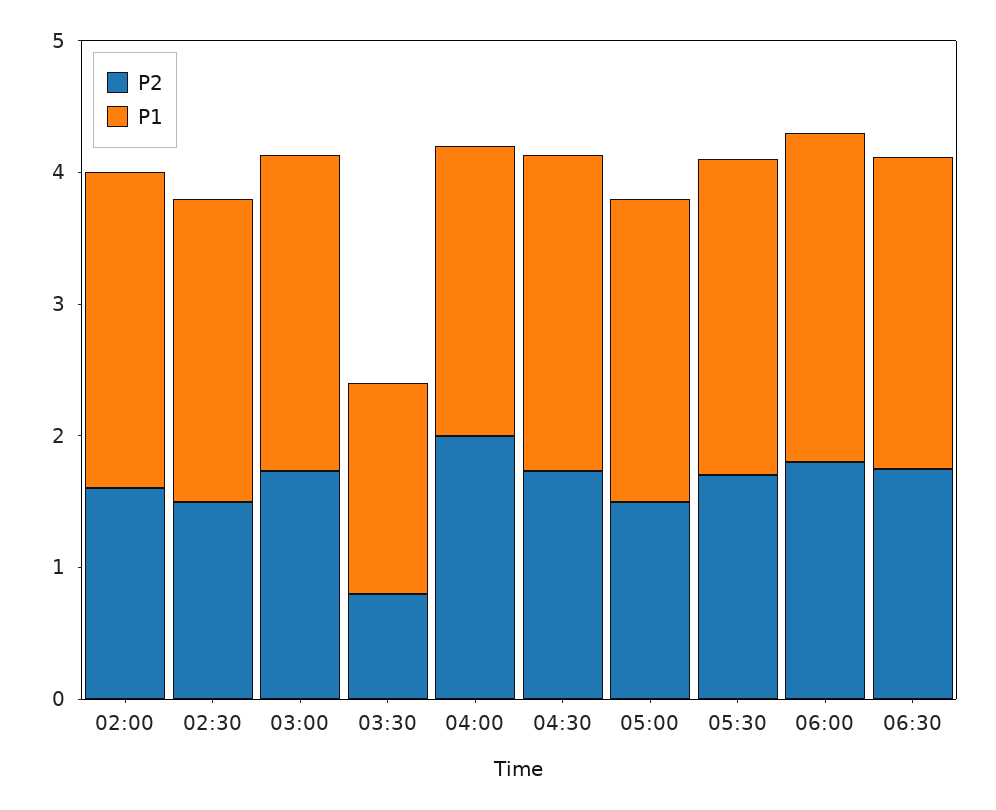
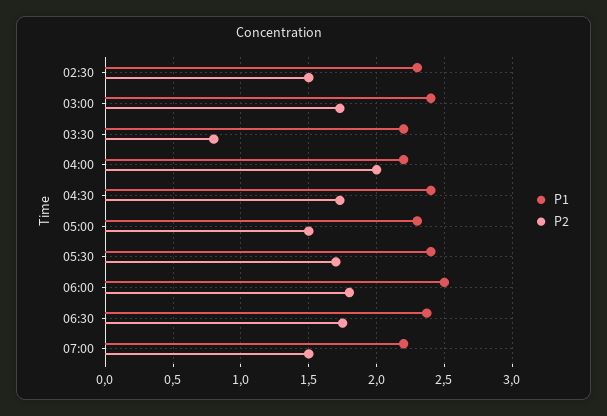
P2, 02:00: 1.6 -> none
P1, 02:00: 2.4 -> none
P1, 03:30: 1.6 -> 2.2
P1, 07:00: none -> 2.2
P2, 07:00: none -> 1.5

